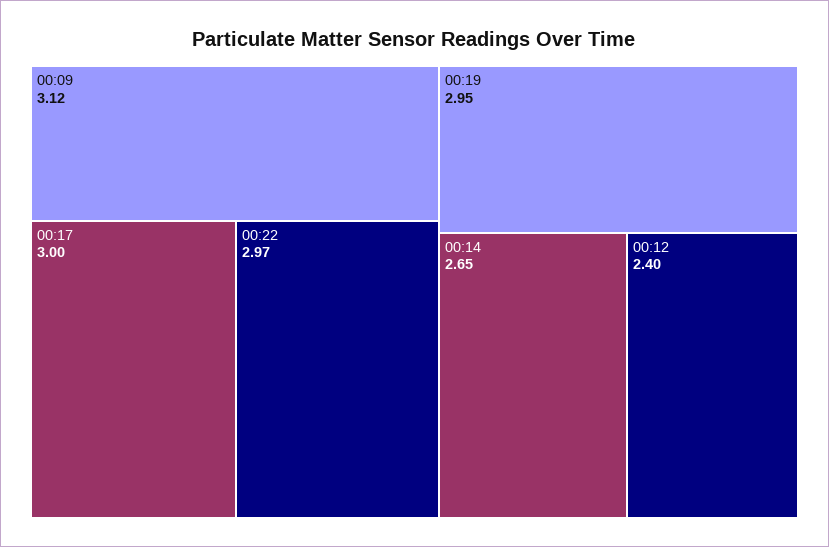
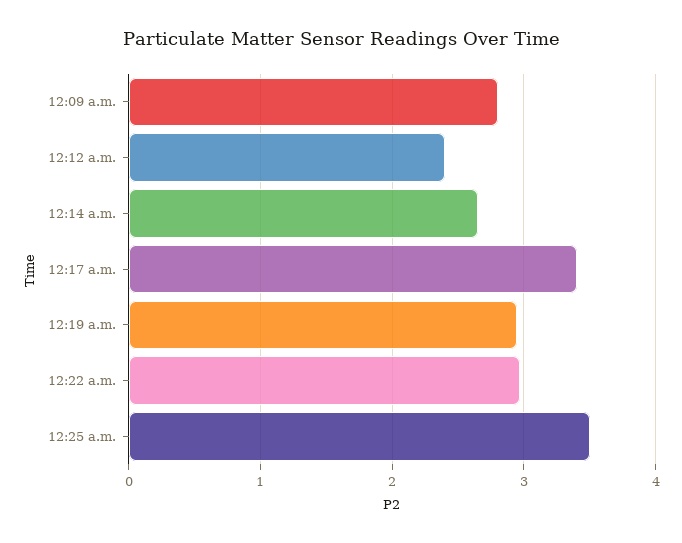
00:09: 3.12 -> 2.8
00:17: 3 -> 3.4
12:25 a.m.: none -> 3.5

